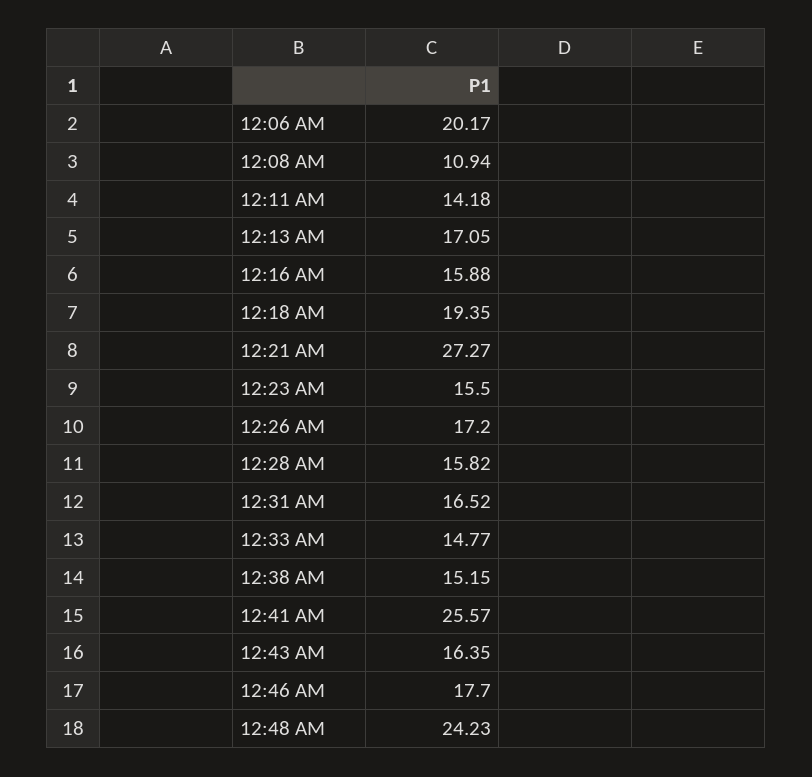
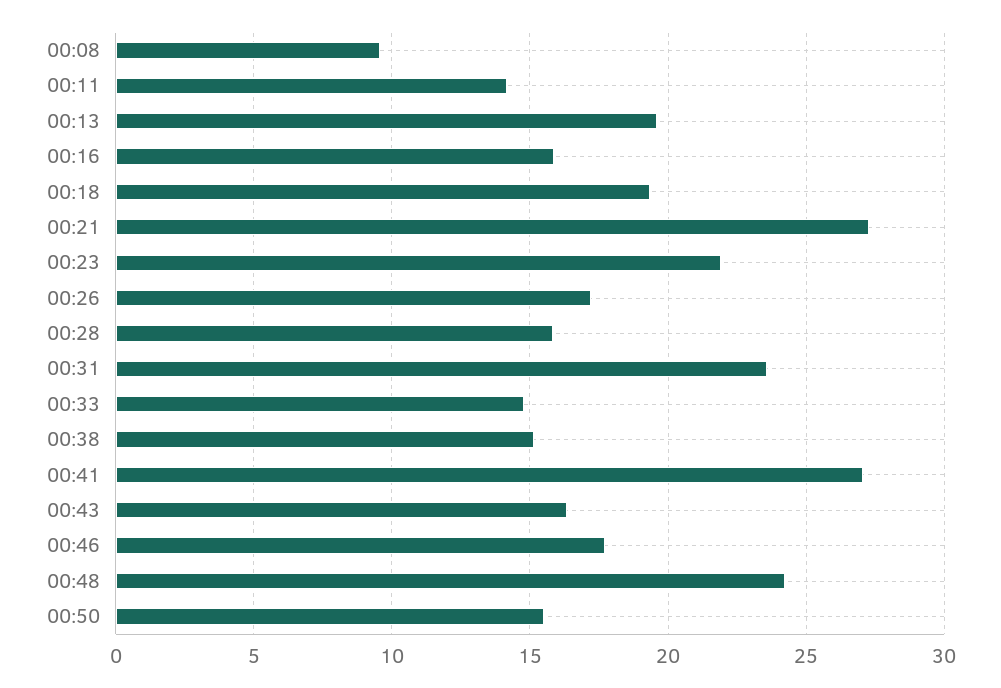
12:06 AM: 20.17 -> none
12:08 AM: 10.94 -> 9.5
12:13 AM: 17.05 -> 19.5
12:23 AM: 15.5 -> 22
12:31 AM: 16.52 -> 23.5
12:41 AM: 25.57 -> 27
00:50: none -> 15.5

